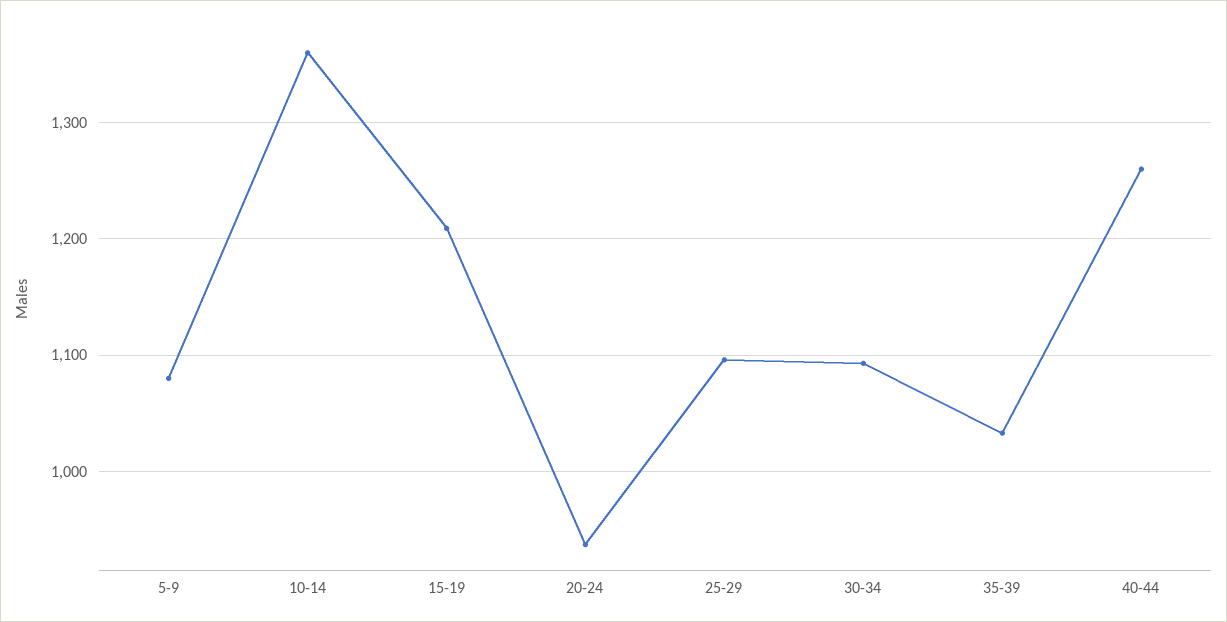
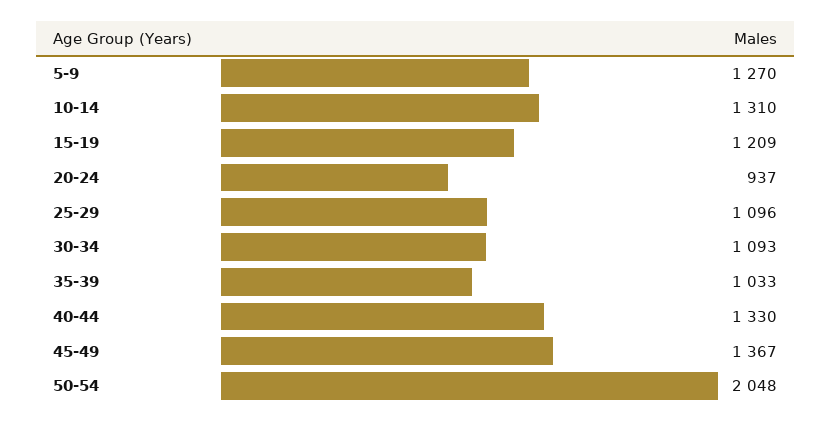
5-9: 1080 -> 1270
10-14: 1360 -> 1310
40-44: 1260 -> 1330
45-49: none -> 1367
50-54: none -> 2048

